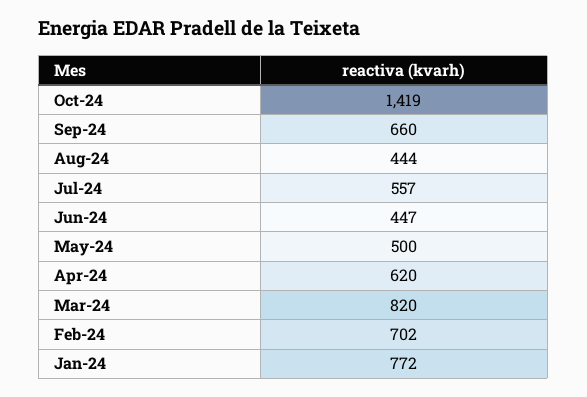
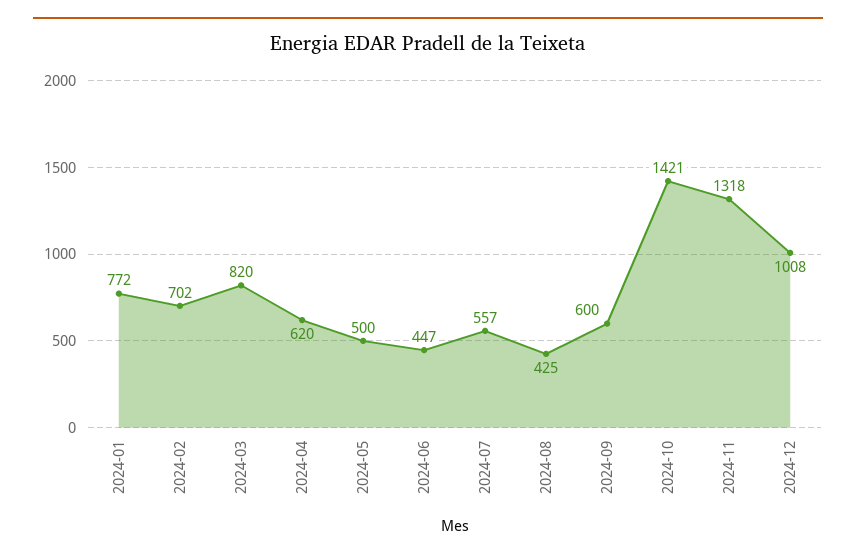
Oct-24: 1419 -> 1421
Sep-24: 660 -> 600
Aug-24: 444 -> 425
2024-11: none -> 1318
2024-12: none -> 1008

